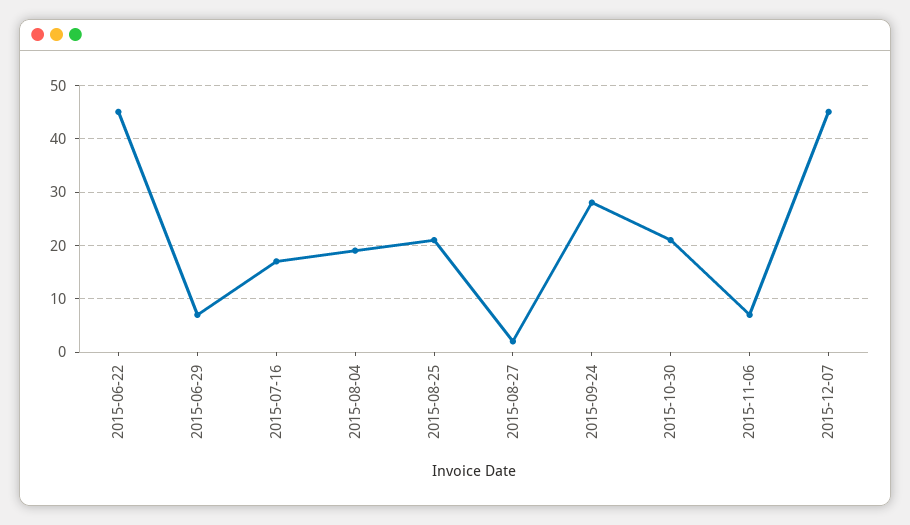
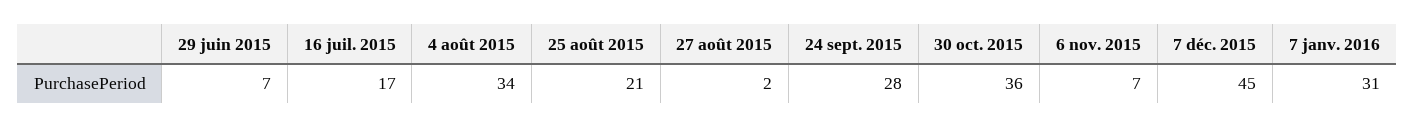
2015-06-22: 45 -> none
2015-08-04: 20 -> 34
2015-10-30: 20 -> 36
7 janv. 2016: none -> 31

